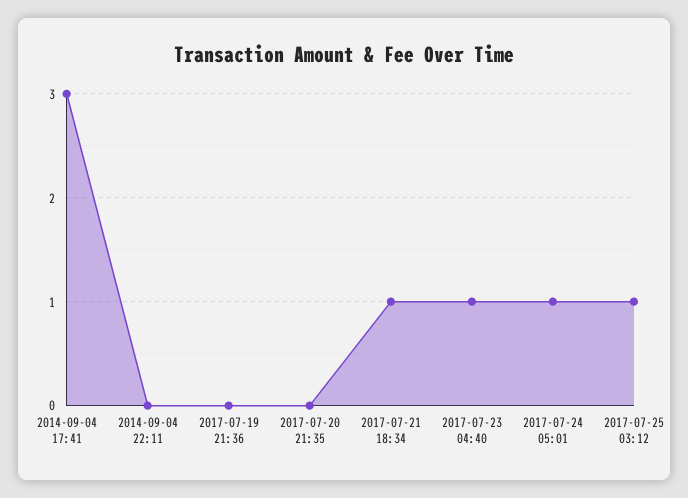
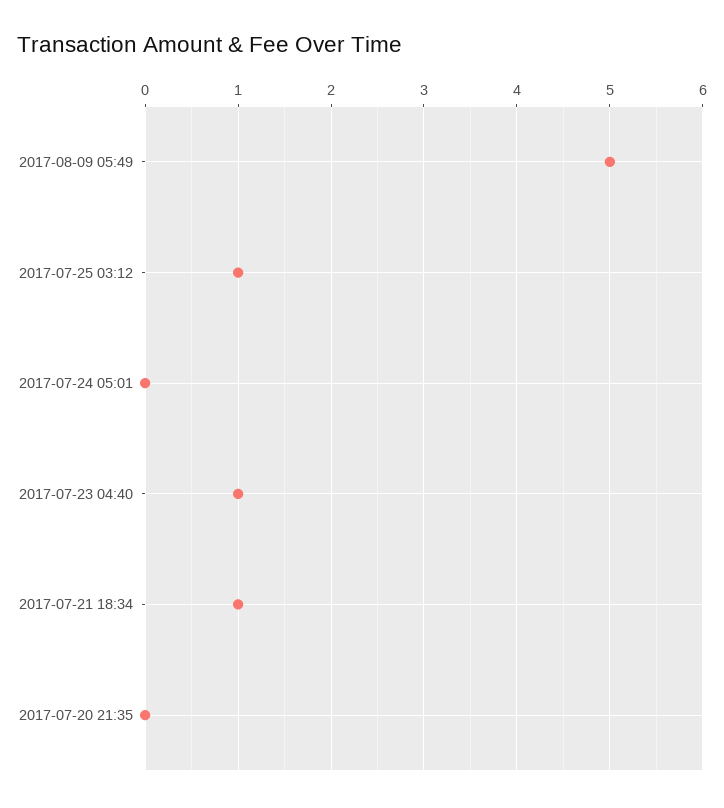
2014-09-04 17:41: 3 -> none
2014-09-04 22:11: 0 -> none
2017-07-19 21:36: 0 -> none
2017-07-24 05:01: 1 -> 0
2017-08-09 05:49: none -> 5

